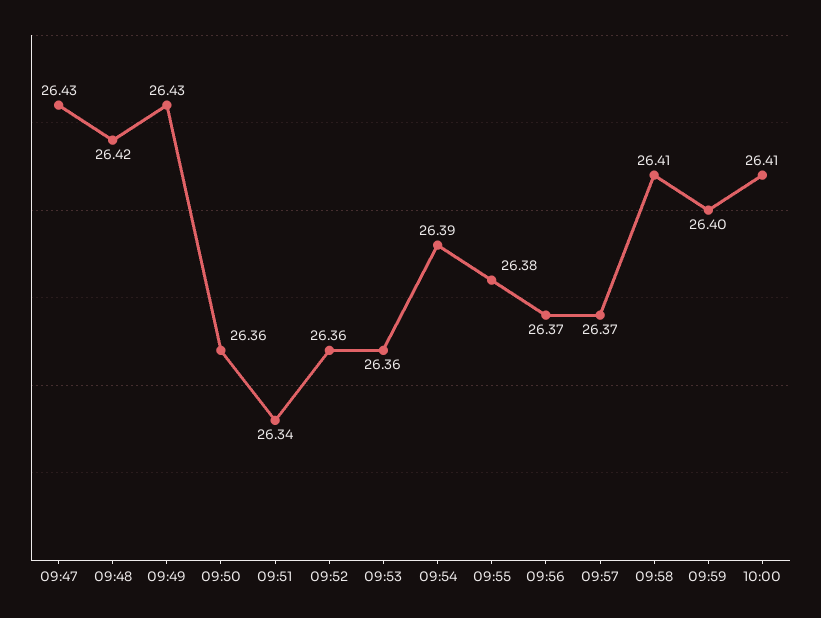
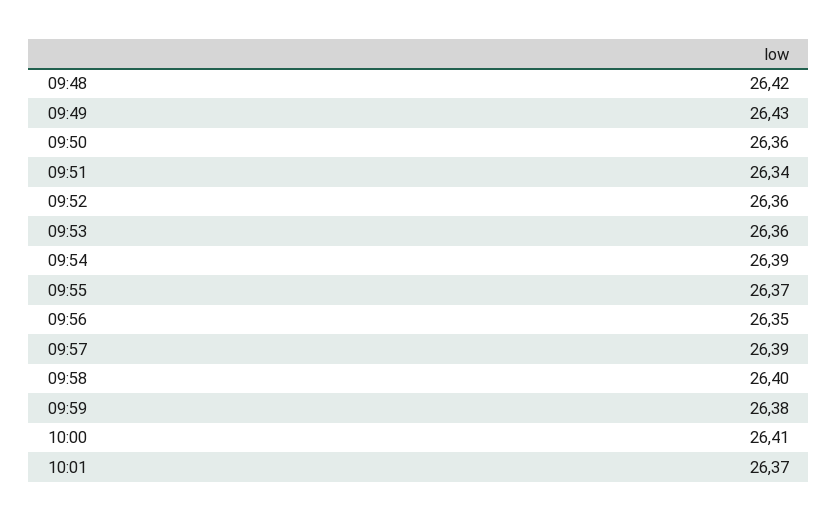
09:47: 26.43 -> none
09:55: 26.38 -> 26.37
09:56: 26.37 -> 26.35
09:57: 26.37 -> 26.39
09:58: 26.41 -> 26.4
09:59: 26.4 -> 26.38
10:01: none -> 26.37

